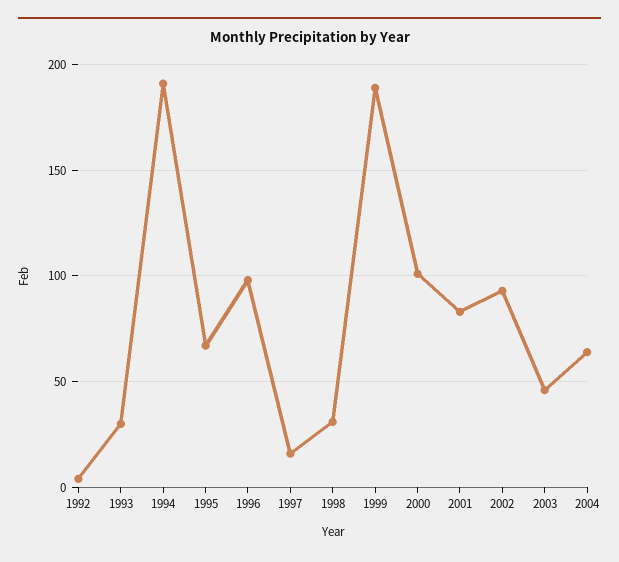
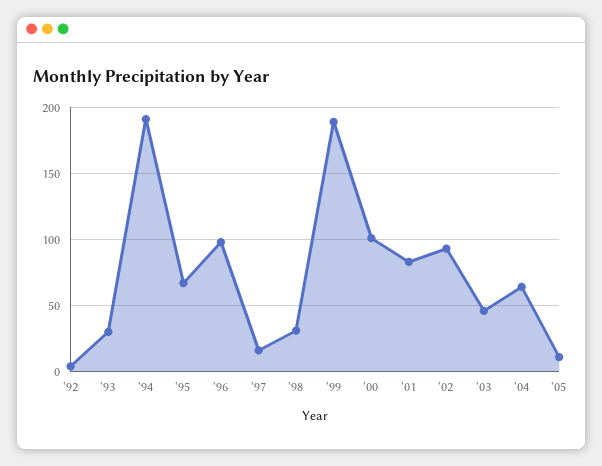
'05: none -> 10

